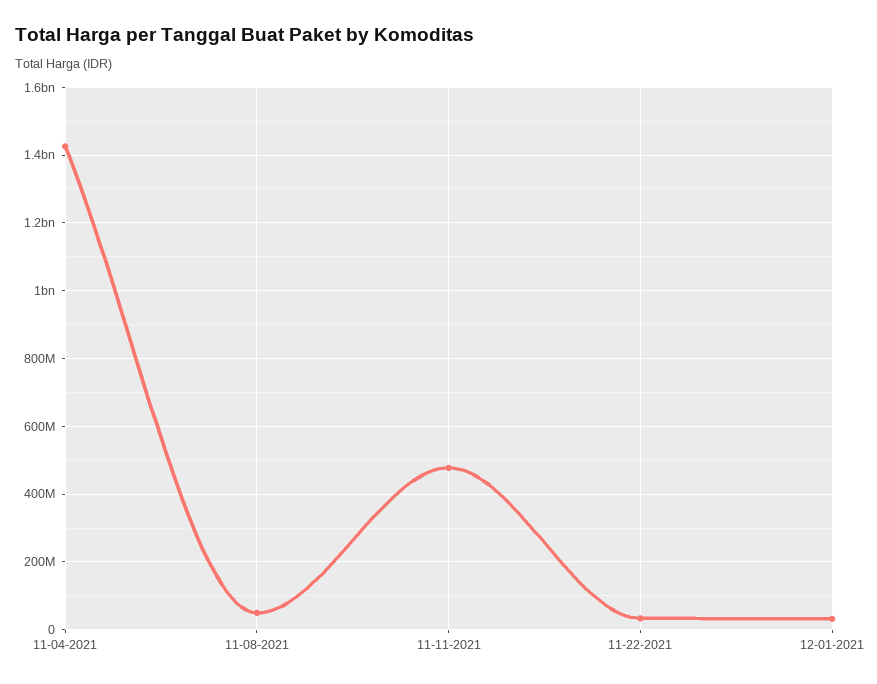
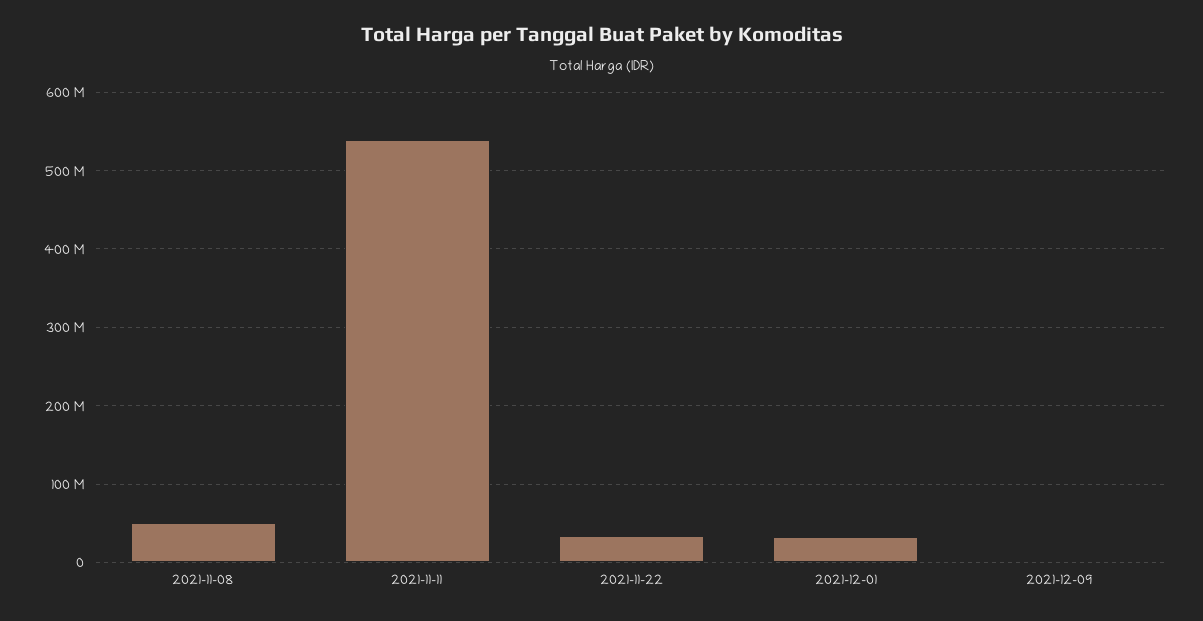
11-04-2021: 1420000000 -> none
11-11-2021: 480000000 -> 540000000
2021-12-09: none -> 0

